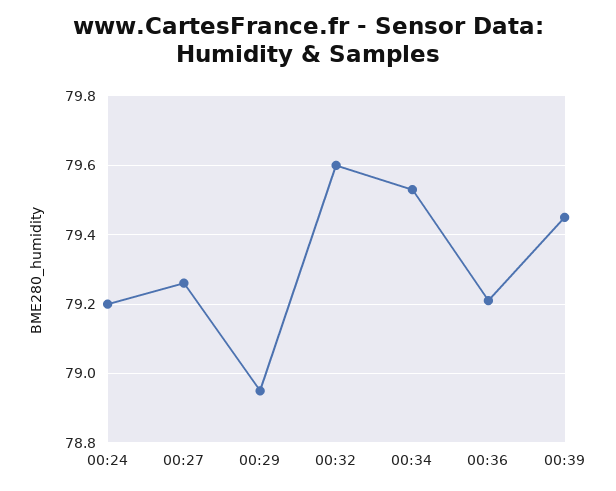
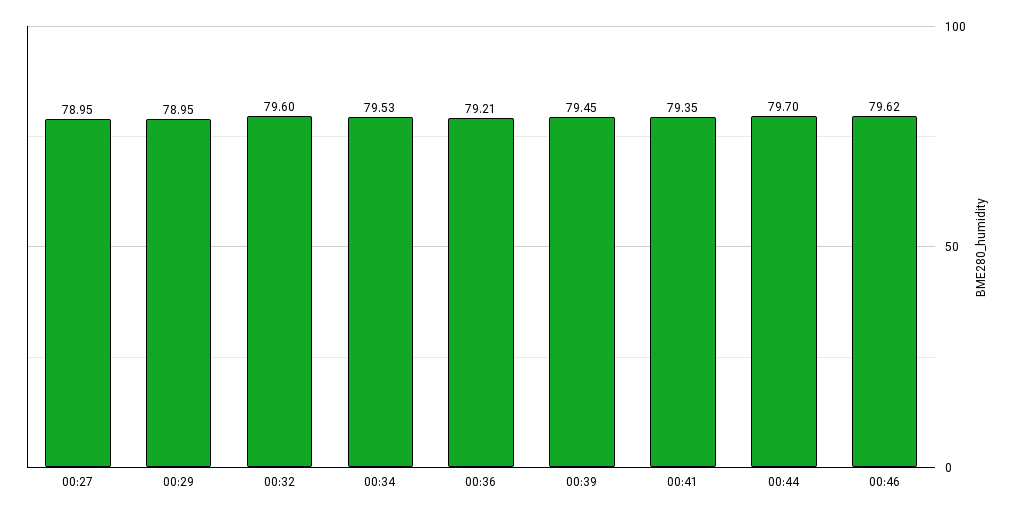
00:24: 79.2 -> none
00:27: 79.25 -> 78.95
00:41: none -> 79.35
00:44: none -> 79.7
00:46: none -> 79.62

